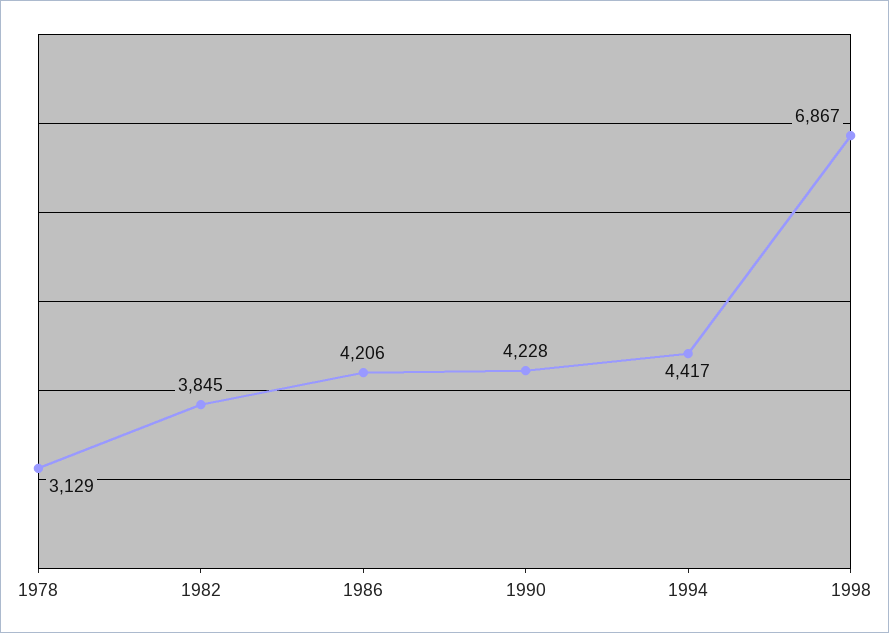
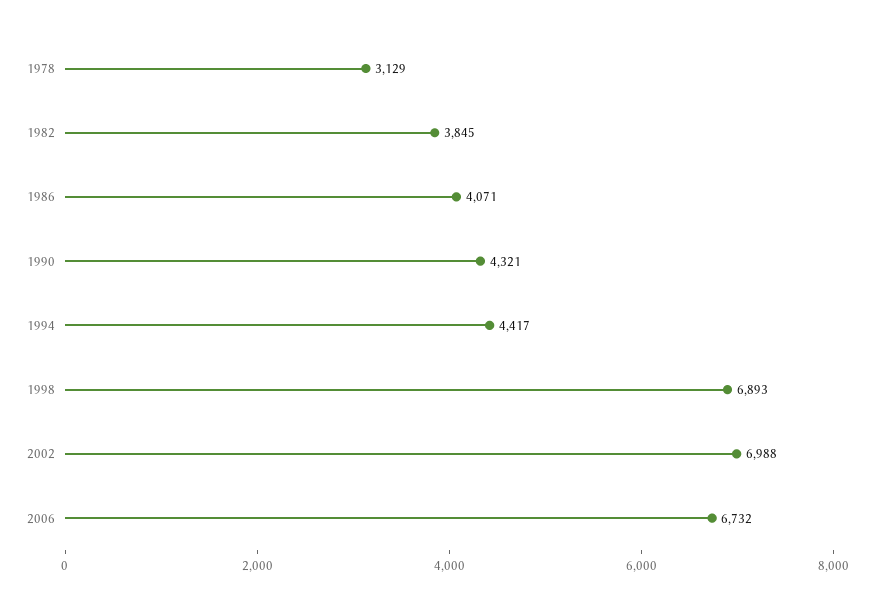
1986: 4206 -> 4071
1990: 4228 -> 4321
1998: 6867 -> 6893
2002: none -> 6988
2006: none -> 6732

